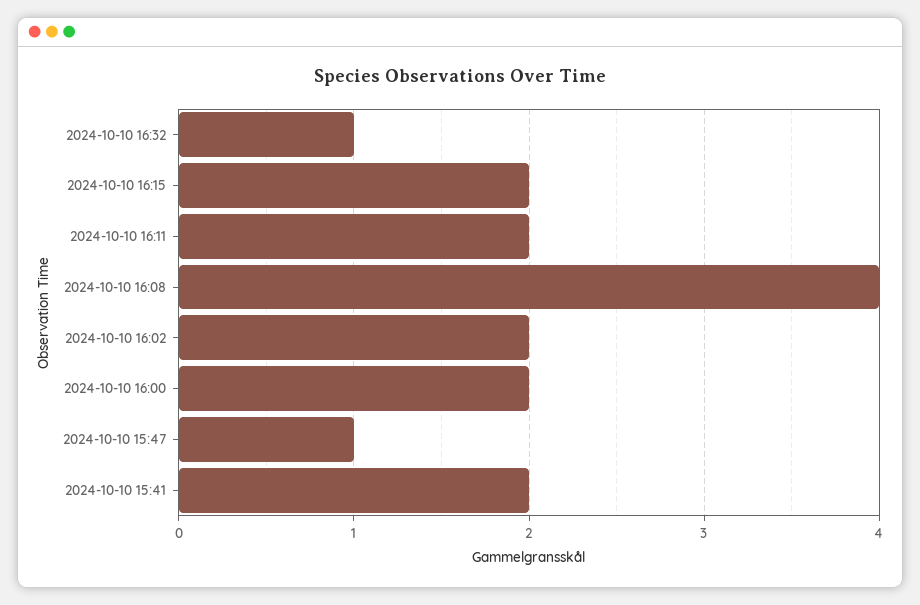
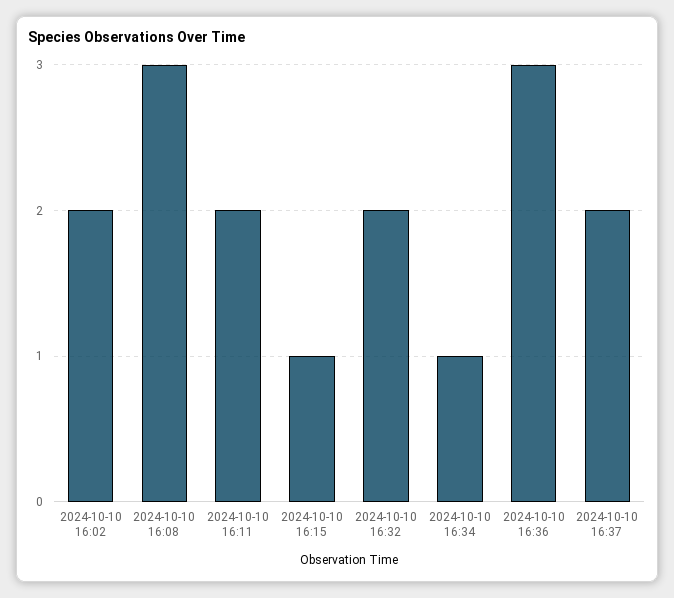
2024-10-10 16:32: 1 -> 2
2024-10-10 16:15: 2 -> 1
2024-10-10 16:08: 4 -> 3
2024-10-10 16:00: 2 -> none
2024-10-10 15:47: 1 -> none
2024-10-10 15:41: 2 -> none
2024-10-10 16:34: none -> 1
2024-10-10 16:36: none -> 3
2024-10-10 16:37: none -> 2

